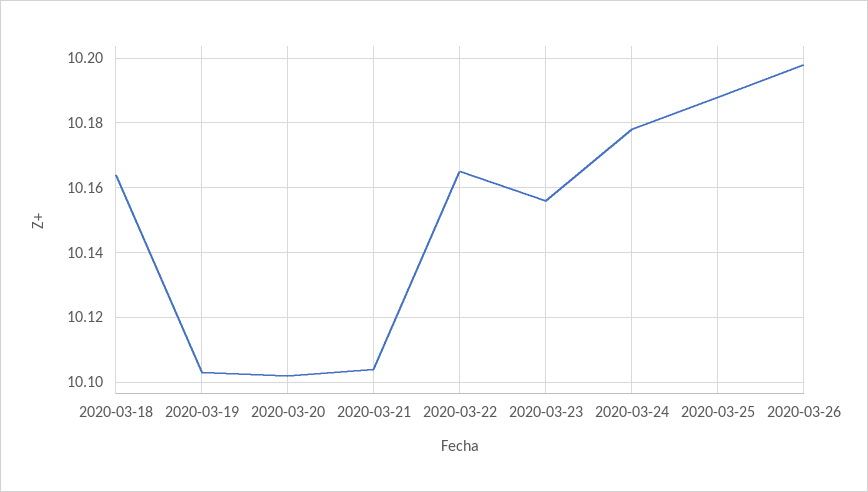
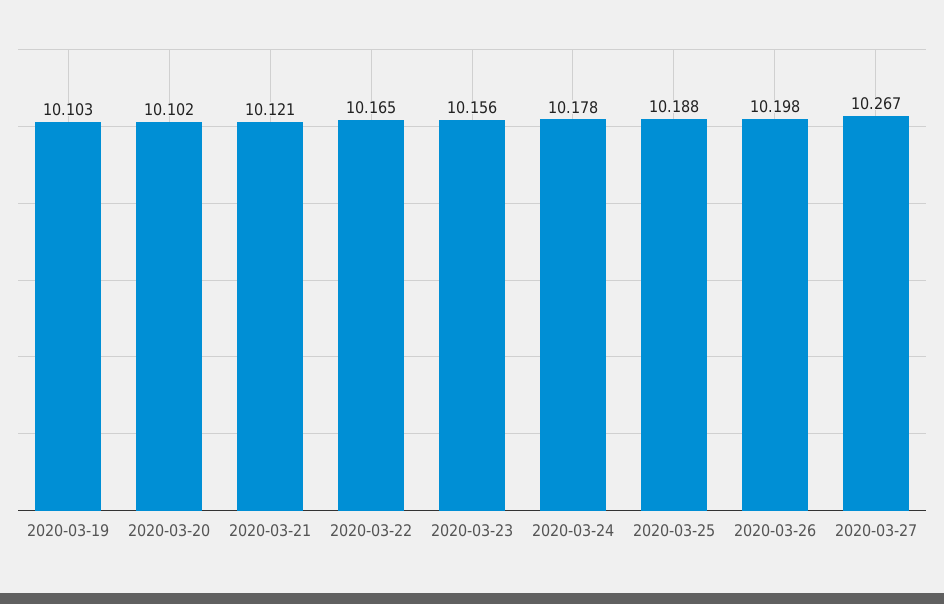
2020-03-18: 10.165 -> none
2020-03-21: 10.105 -> 10.121
2020-03-27: none -> 10.267

